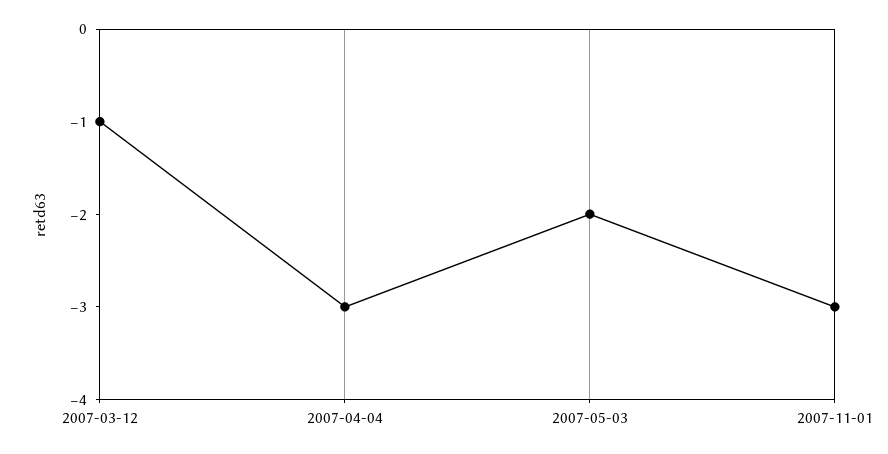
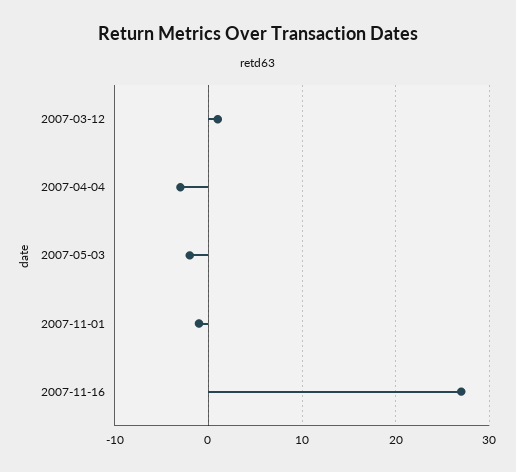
2007-03-12: -1 -> 1
2007-11-01: -3 -> -1
2007-11-16: none -> 27

